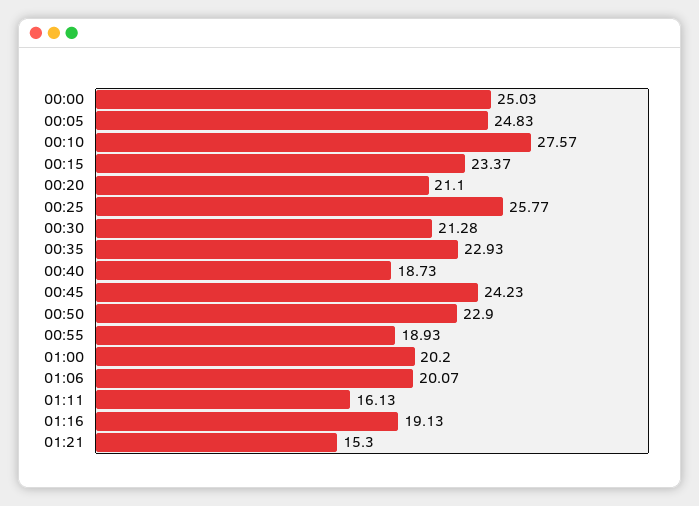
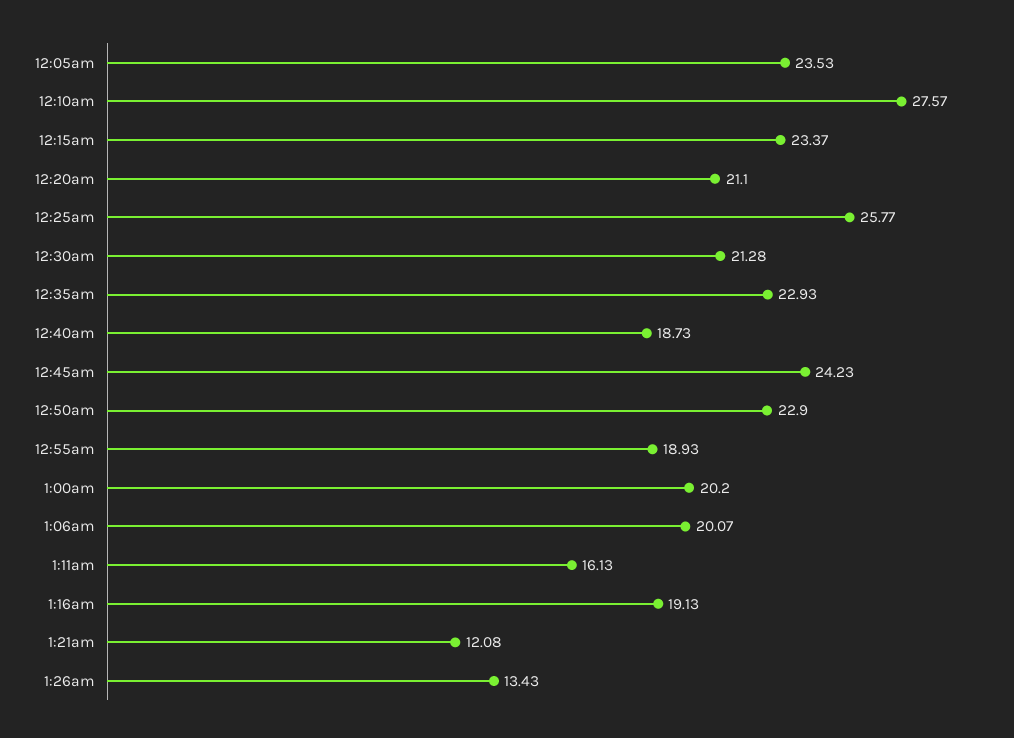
00:00: 25.03 -> none
00:05: 24.83 -> 23.53
01:21: 15.3 -> 12.08
1:26am: none -> 13.43

